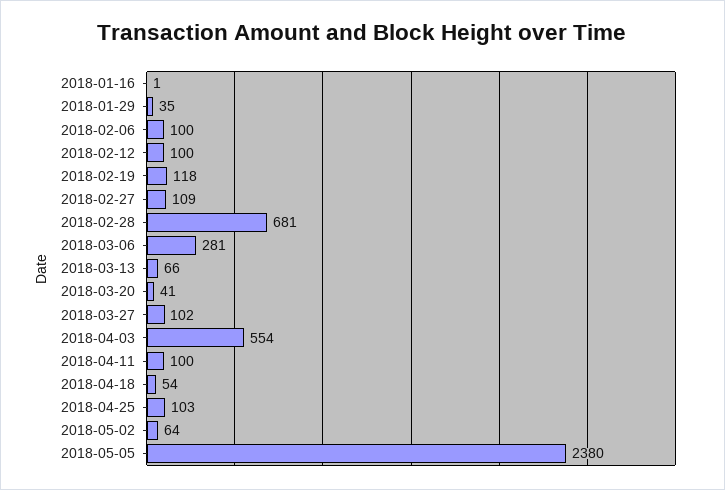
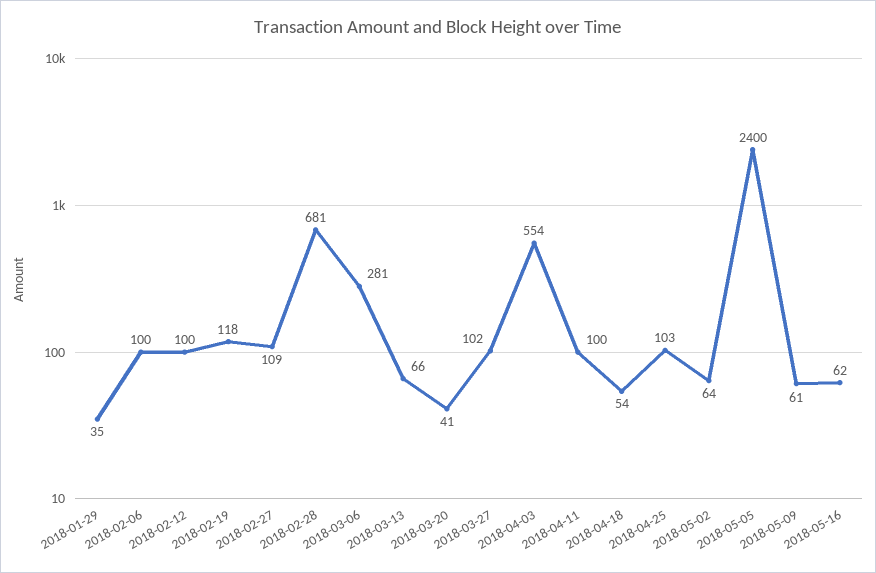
2018-01-16: 1 -> none
2018-05-05: 2380 -> 2400
2018-05-09: none -> 61
2018-05-16: none -> 62

